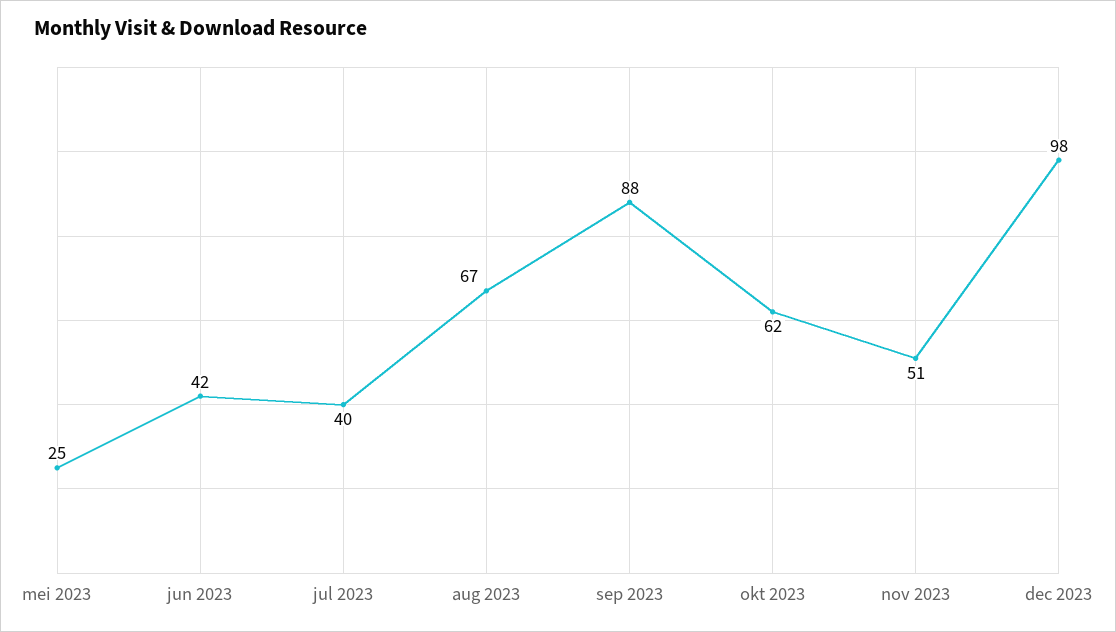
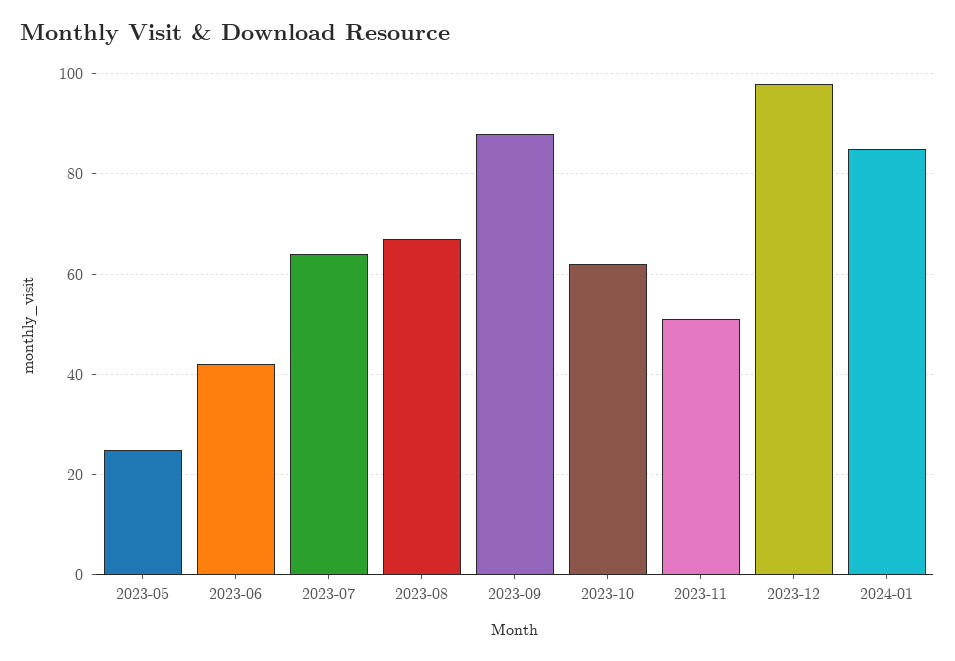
jul 2023: 40 -> 65
2024-01: none -> 85

